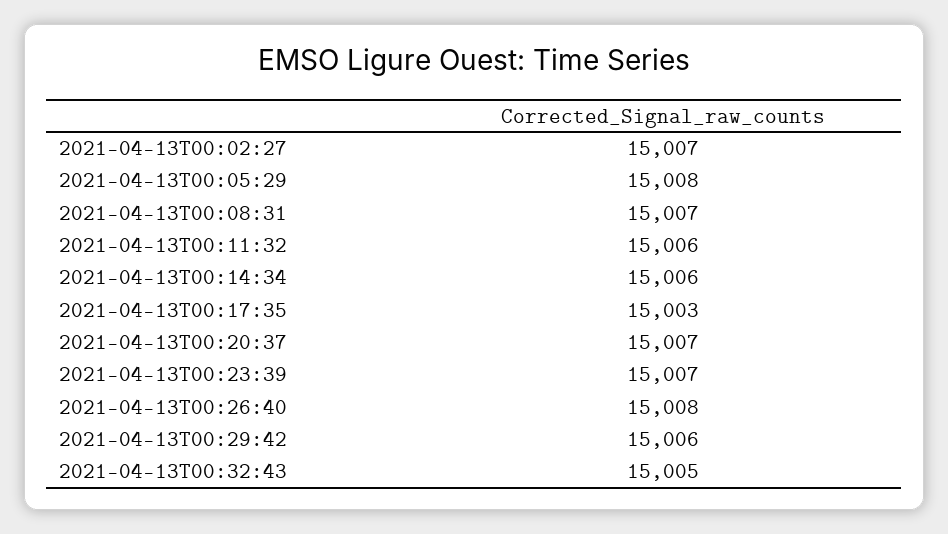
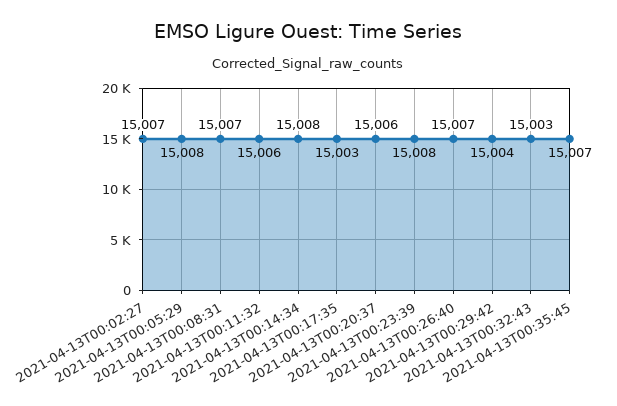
2021-04-13T00:14:34: 15006 -> 15008
2021-04-13T00:20:37: 15007 -> 15006
2021-04-13T00:23:39: 15007 -> 15008
2021-04-13T00:26:40: 15008 -> 15007
2021-04-13T00:29:42: 15006 -> 15004
2021-04-13T00:32:43: 15005 -> 15003
2021-04-13T00:35:45: none -> 15007

